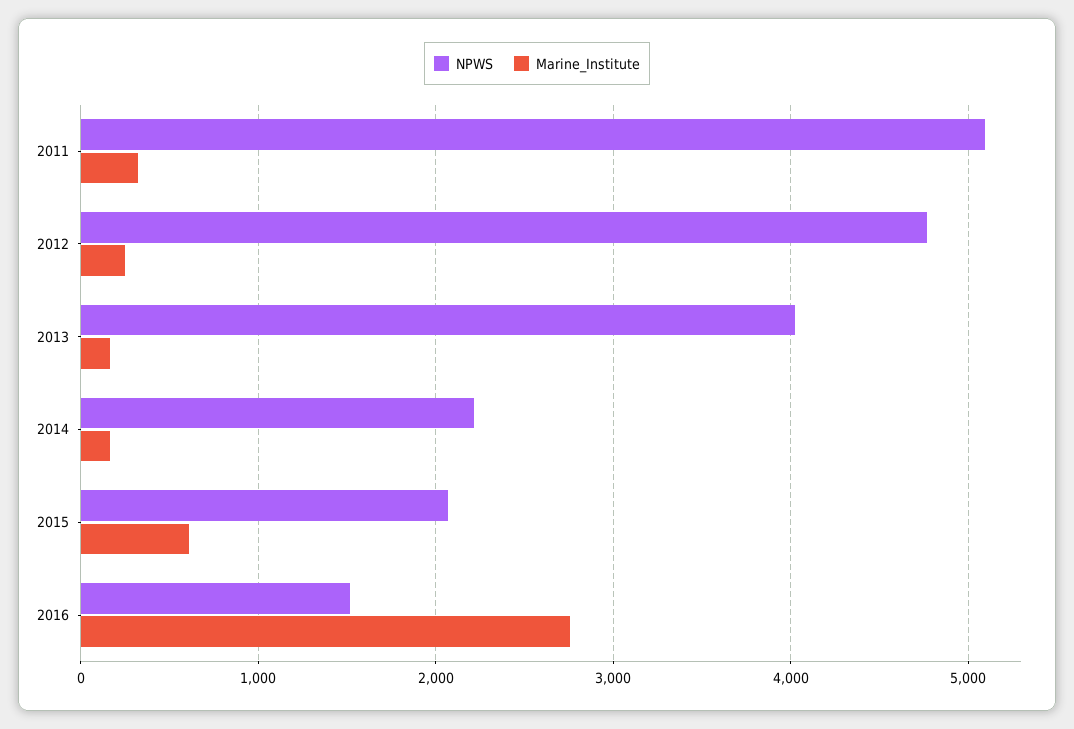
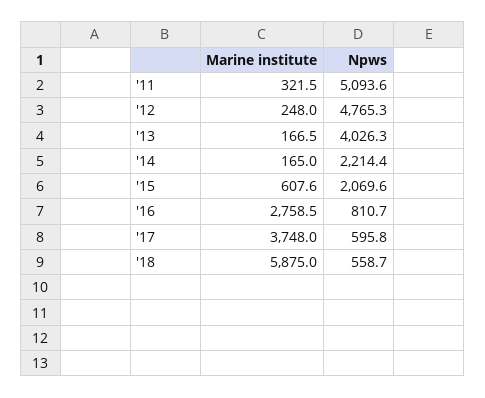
NPWS, 2016: 1500 -> 810.7
Marine_Institute, '17: none -> 3748
NPWS, '17: none -> 595.8
Marine_Institute, '18: none -> 5875
NPWS, '18: none -> 558.7

